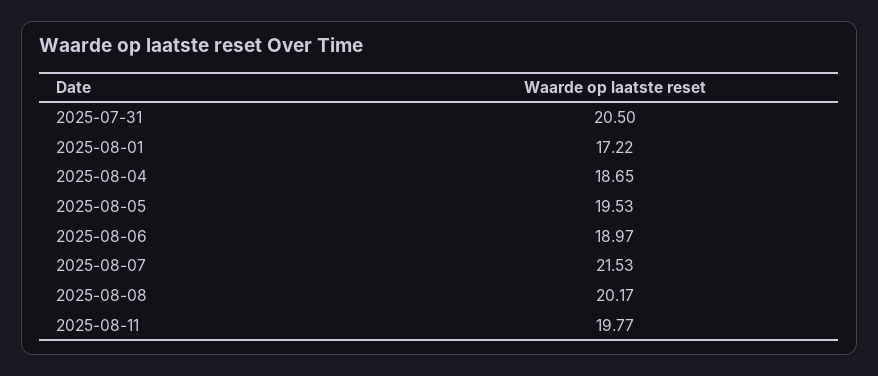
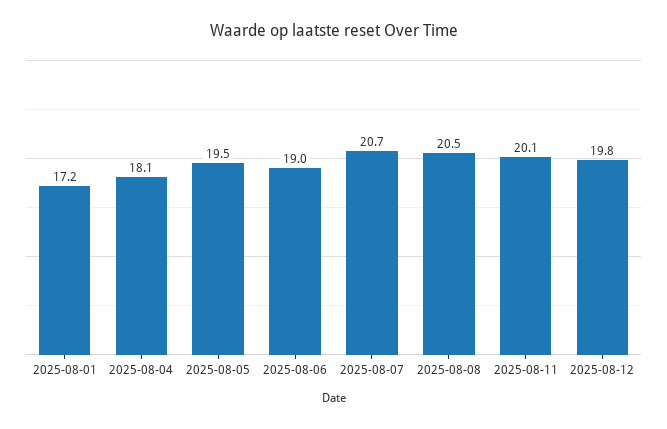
2025-07-31: 20.5 -> none
2025-08-04: 18.65 -> 18.1
2025-08-07: 21.53 -> 20.7
2025-08-08: 20.17 -> 20.5
2025-08-11: 19.77 -> 20.1
2025-08-12: none -> 19.8

